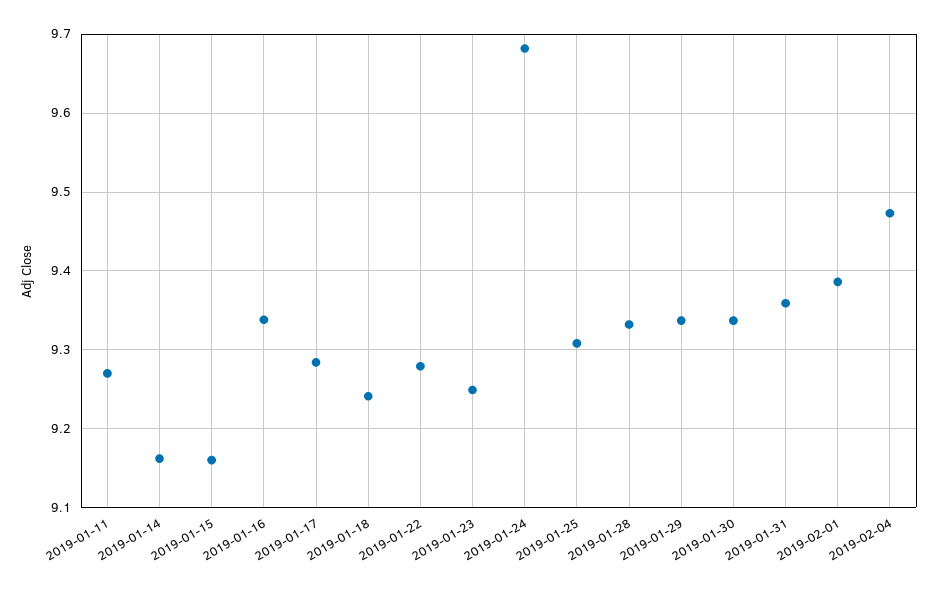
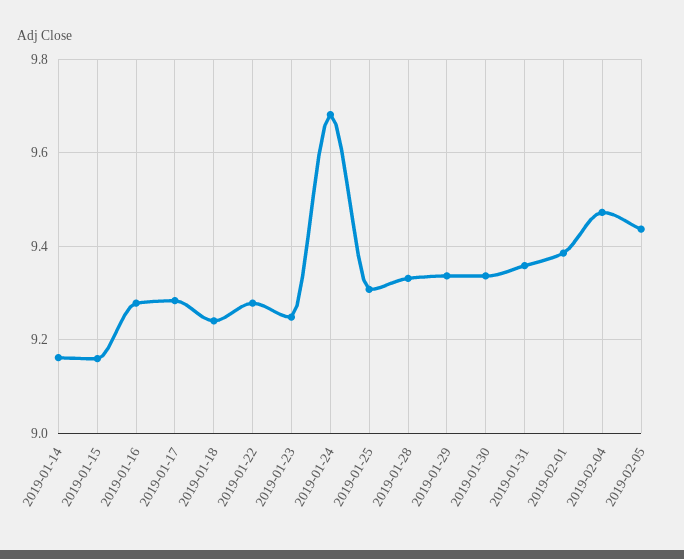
2019-01-11: 9.27 -> none
2019-01-16: 9.34 -> 9.28
2019-02-05: none -> 9.44

